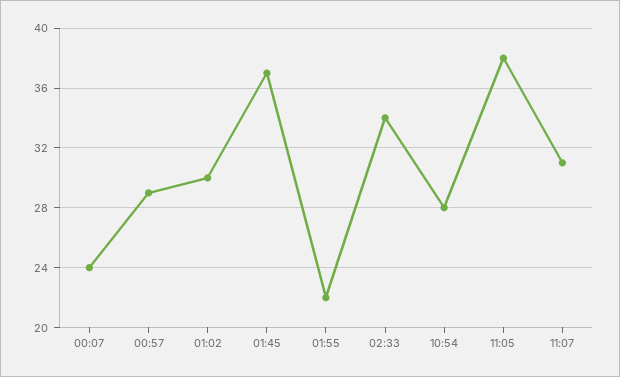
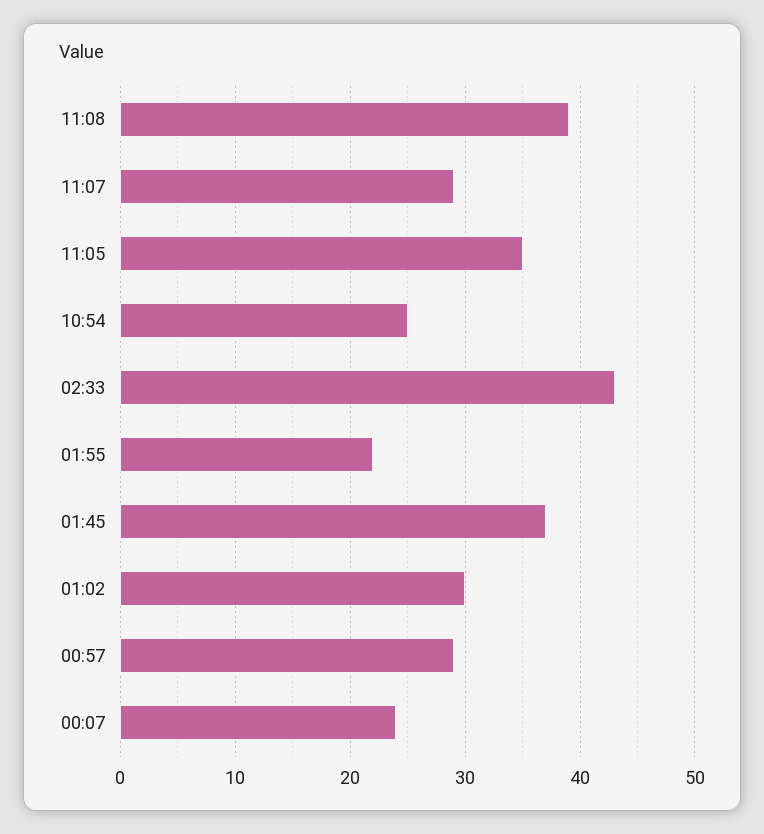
02:33: 34 -> 43
10:54: 28 -> 25
11:05: 38 -> 35
11:07: 31 -> 29
11:08: none -> 39

